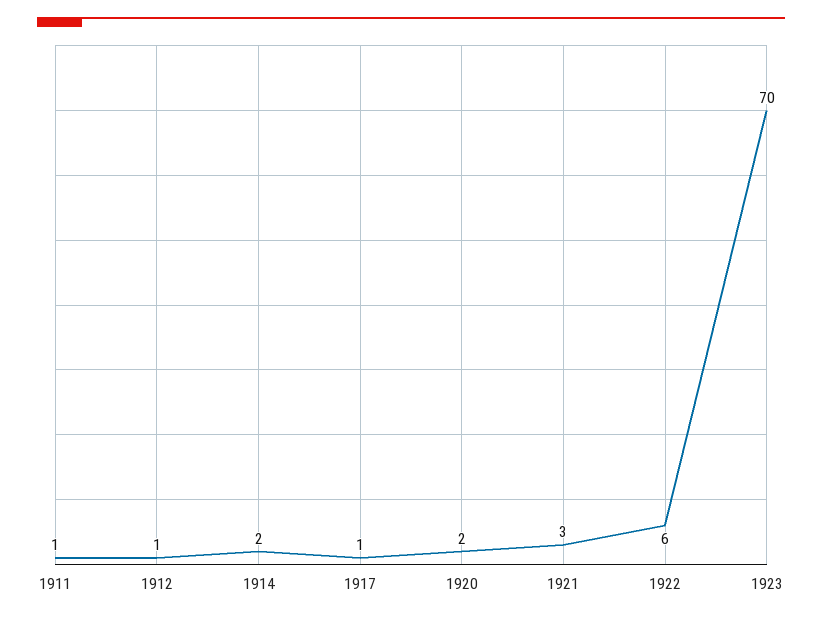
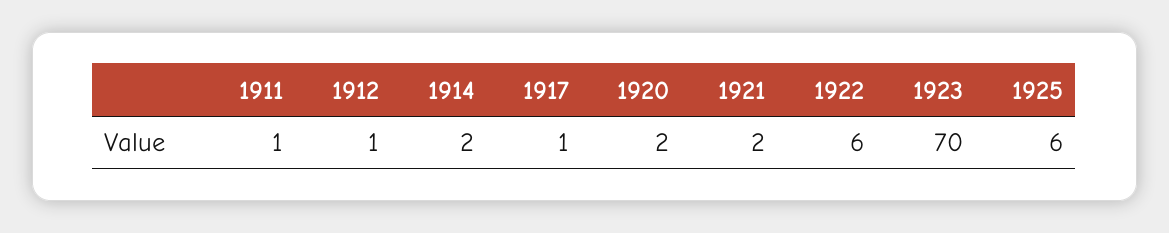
1921: 3 -> 2
1925: none -> 6

